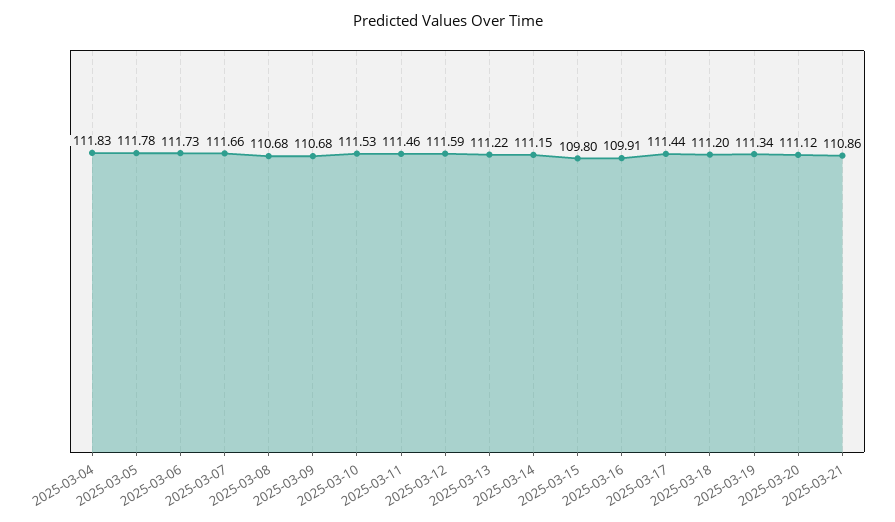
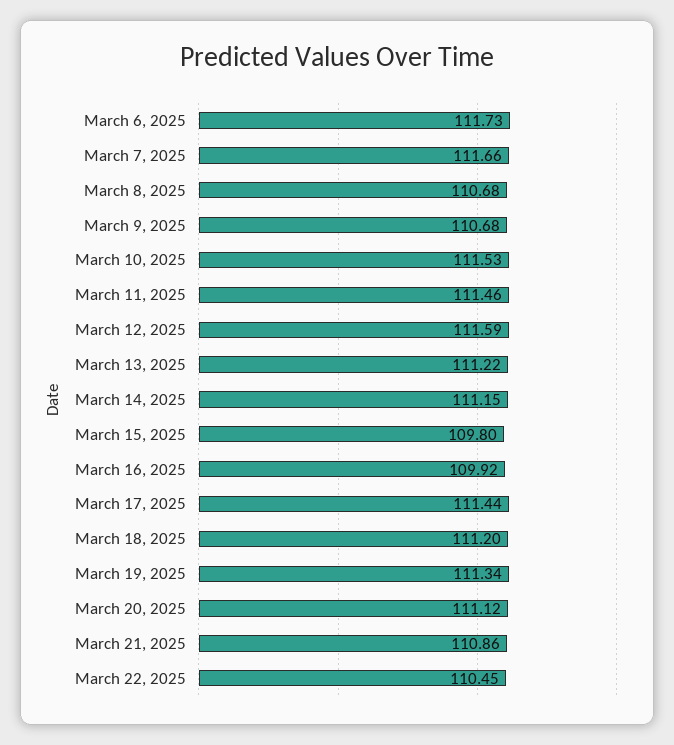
2025-03-04: 111.83 -> none
2025-03-05: 111.78 -> none
2025-03-16: 109.91 -> 109.92
March 22, 2025: none -> 110.45

